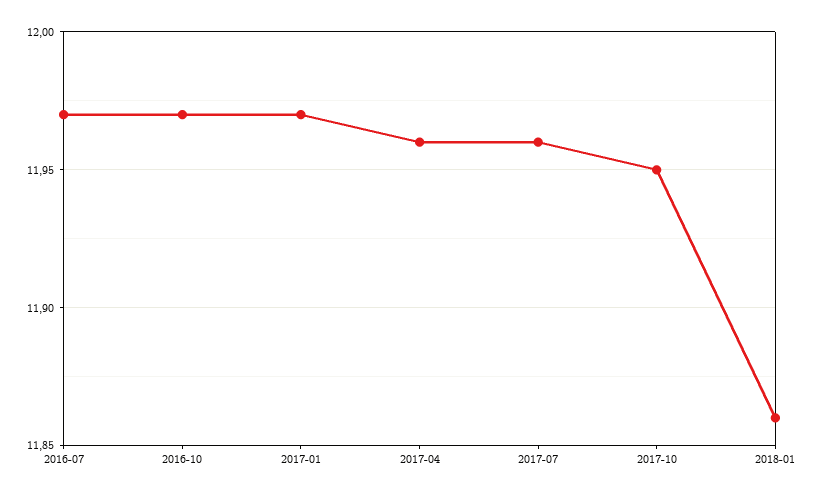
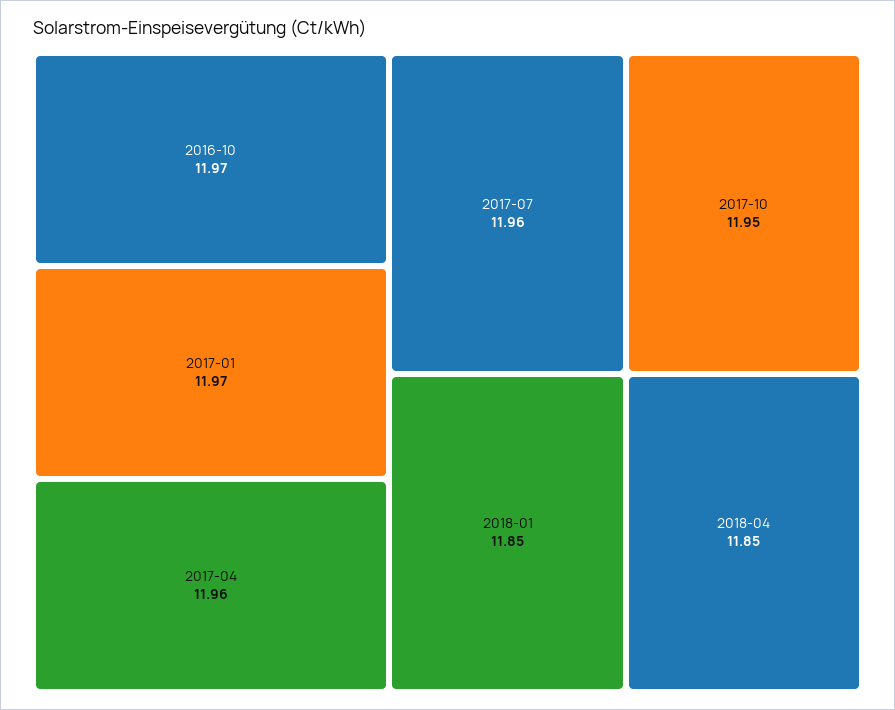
2016-07: 11.97 -> none
2018-01: 11.86 -> 11.85
2018-04: none -> 11.85

